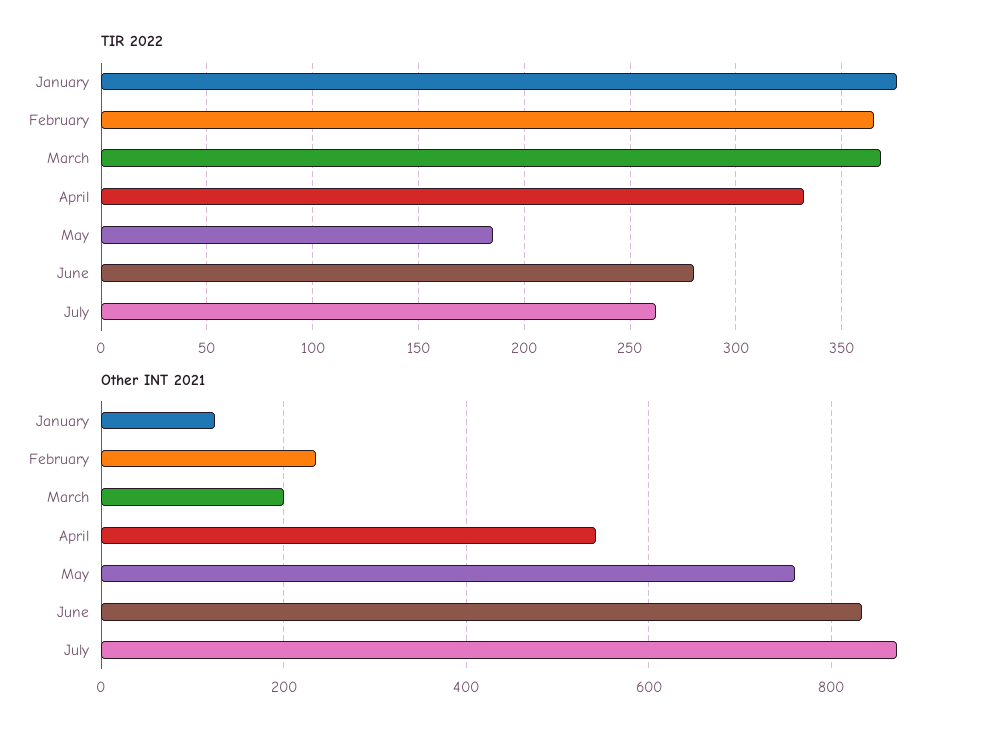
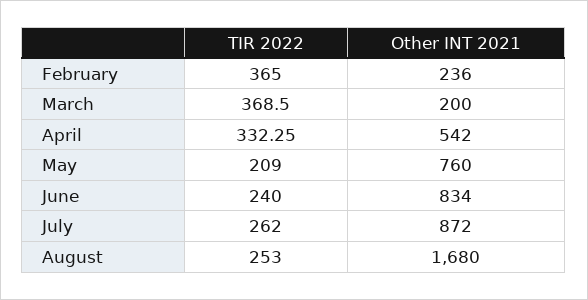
TIR 2022, January: 375 -> none
TIR 2022, May: 185 -> 209
TIR 2022, June: 280 -> 240
Other INT 2021, January: 120 -> none
TIR 2022, August: none -> 253
Other INT 2021, August: none -> 1680

